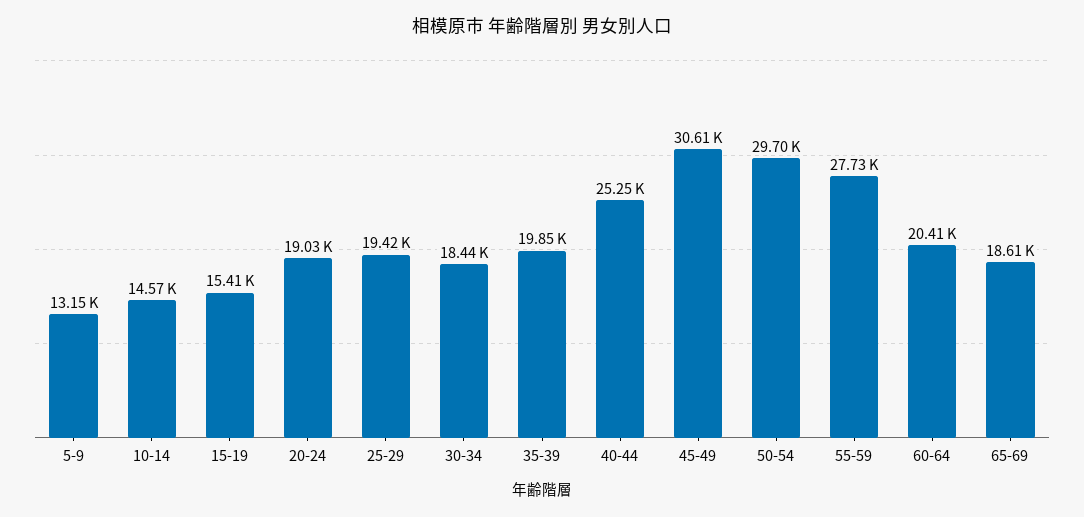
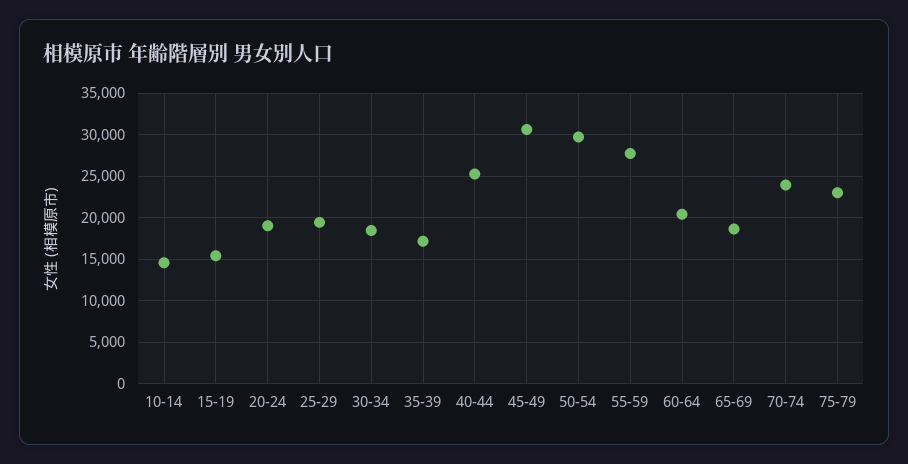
5-9: 13150 -> none
35-39: 19850 -> 17000
70-74: none -> 24000
75-79: none -> 23000

